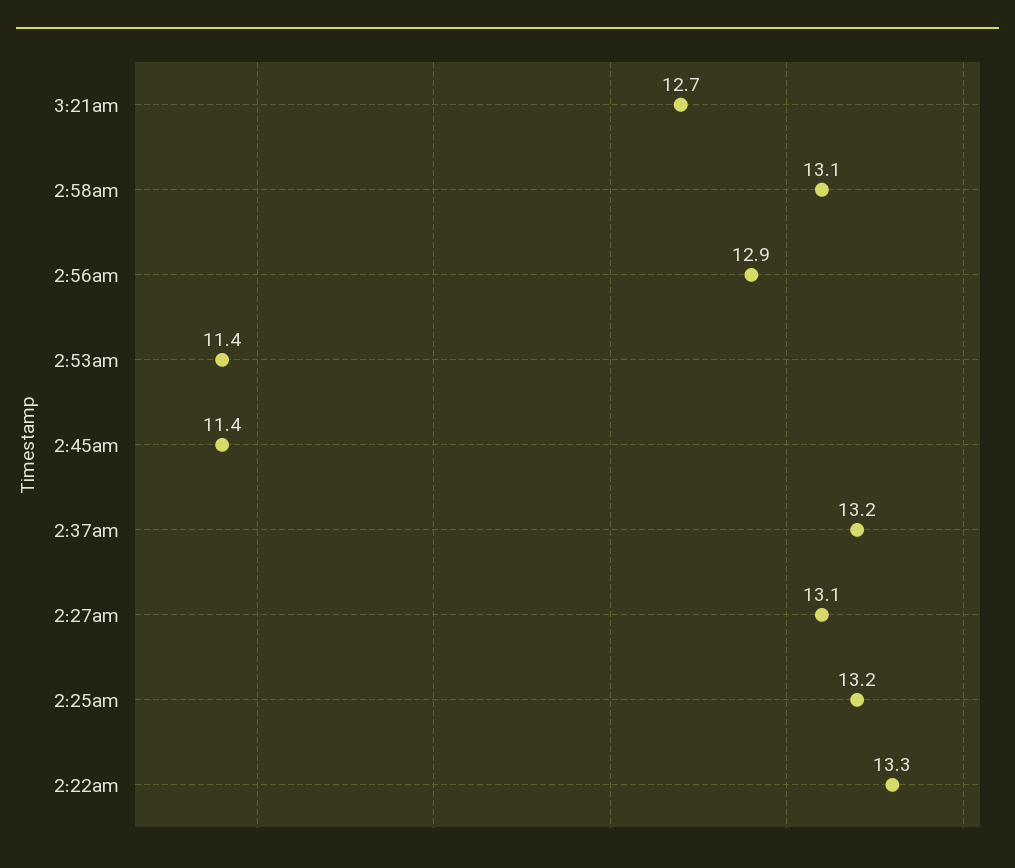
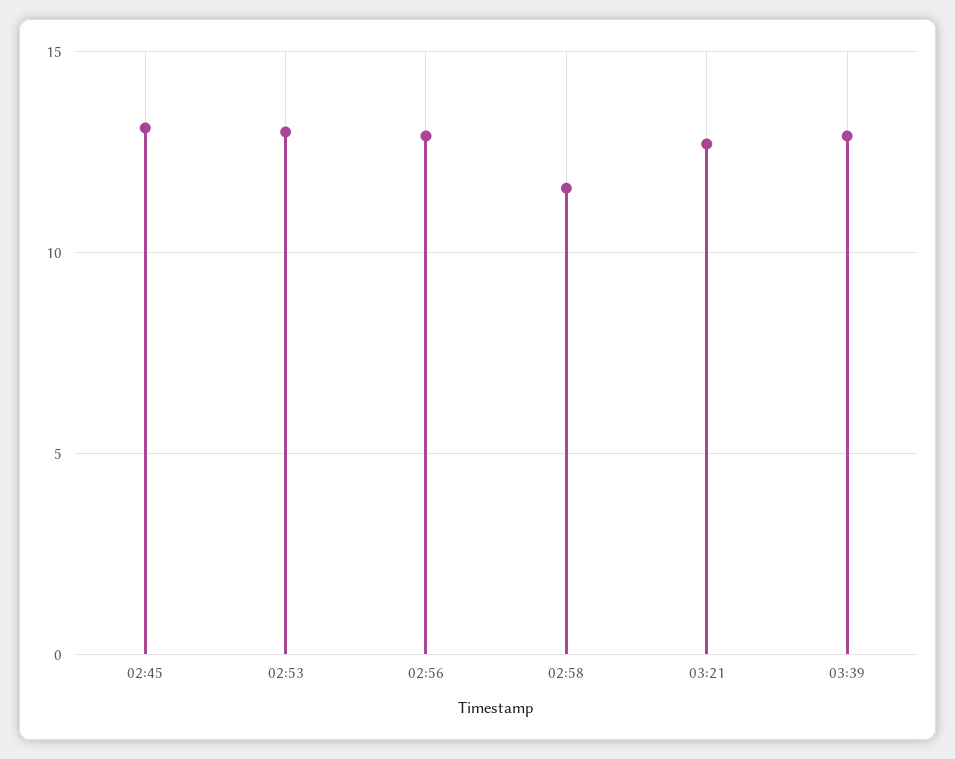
2:58am: 13.1 -> 11.5
2:53am: 11.4 -> 13
2:45am: 11.4 -> 13
2:37am: 13.2 -> none
2:27am: 13.1 -> none
2:25am: 13.2 -> none
2:22am: 13.3 -> none
03:39: none -> 13

